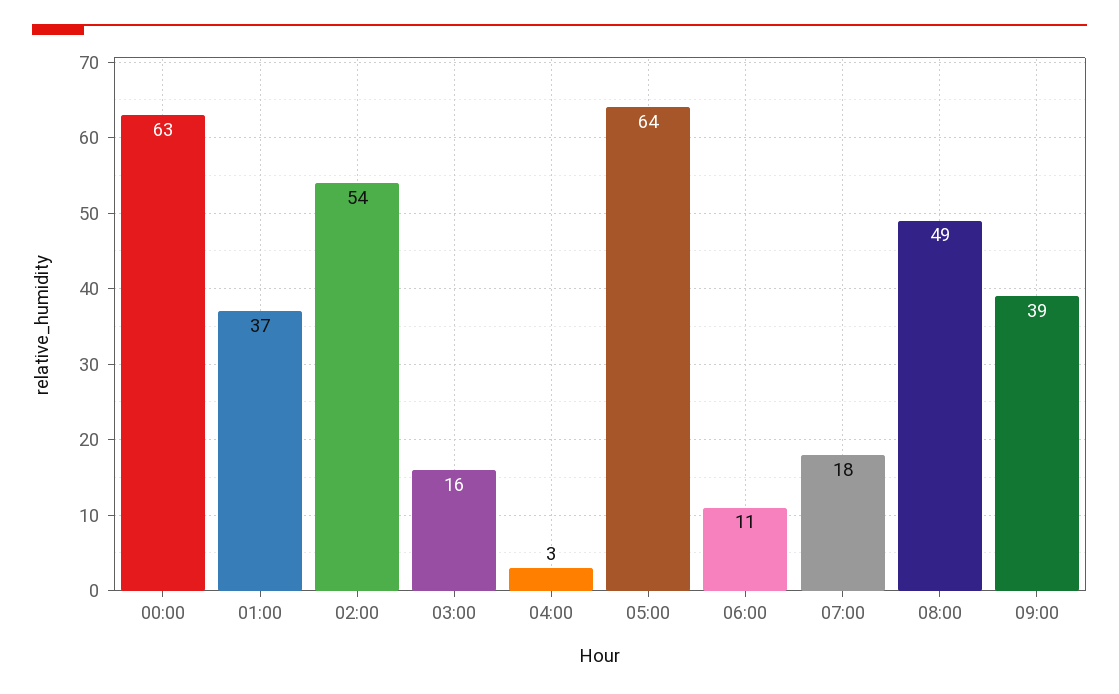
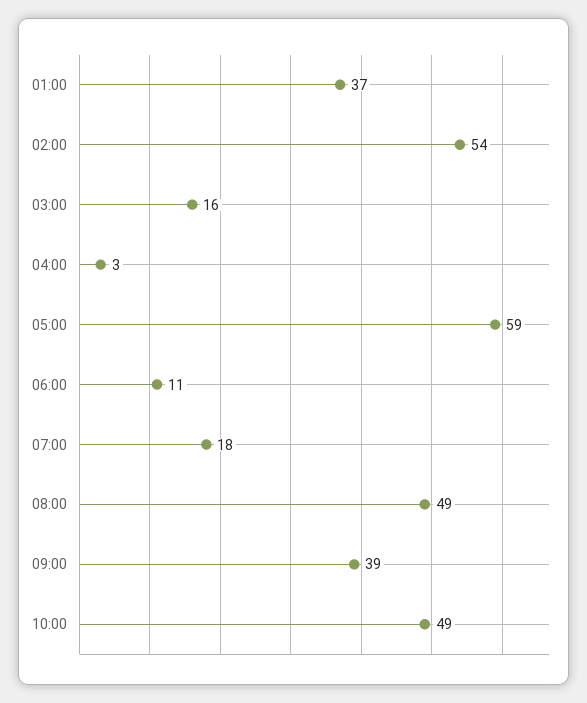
00:00: 63 -> none
05:00: 64 -> 59
10:00: none -> 49

